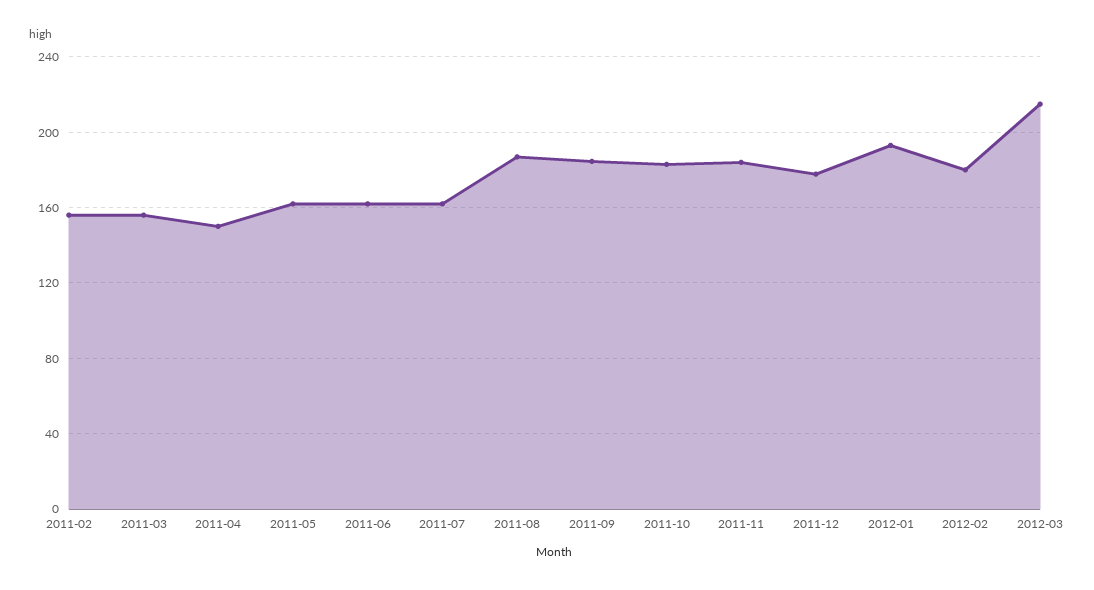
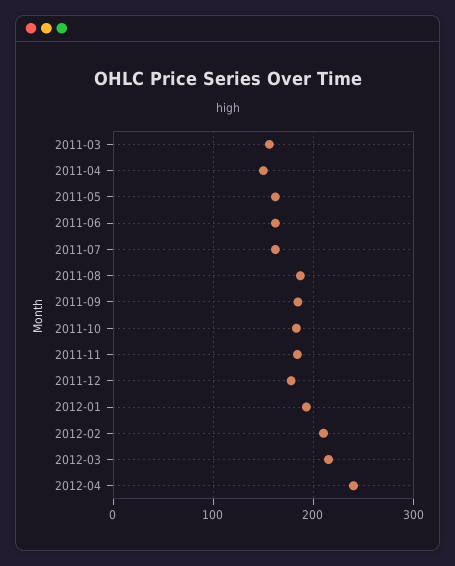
2011-02: 155 -> none
2012-02: 180 -> 210
2012-04: none -> 240

